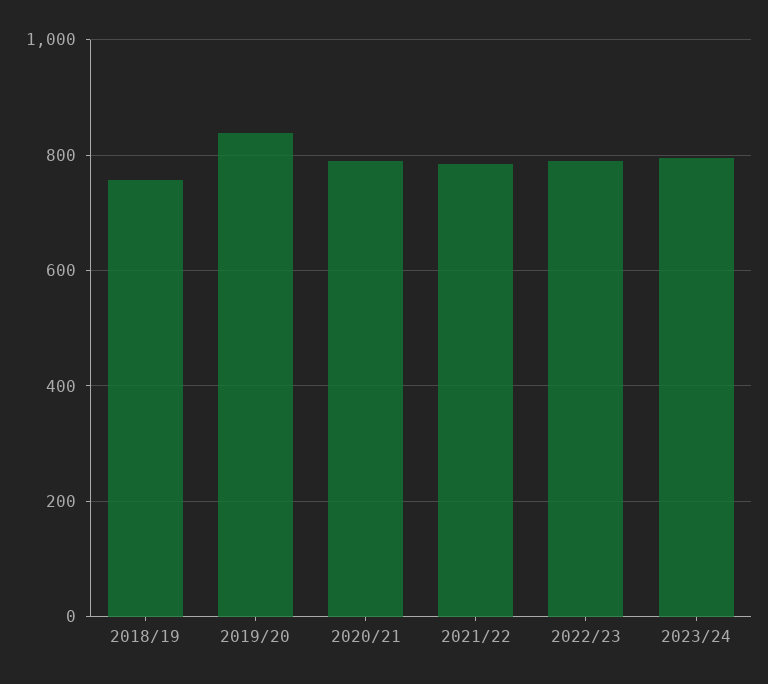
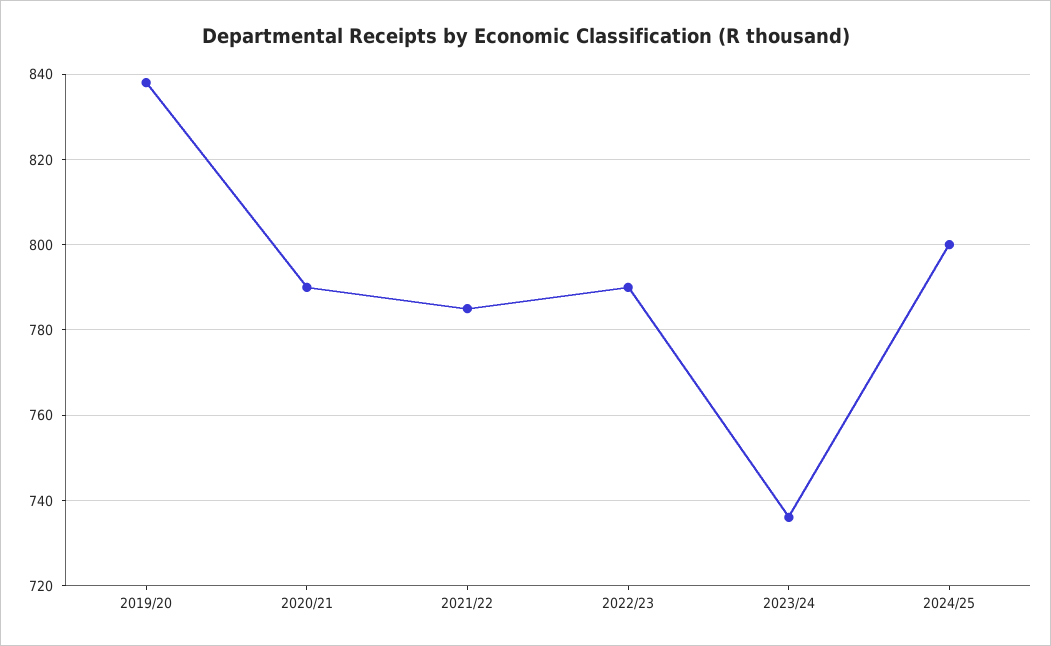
2018/19: 760 -> none
2023/24: 800 -> 735
2024/25: none -> 800

